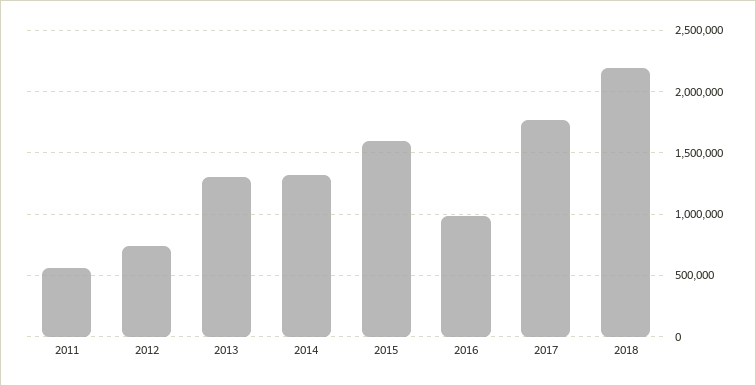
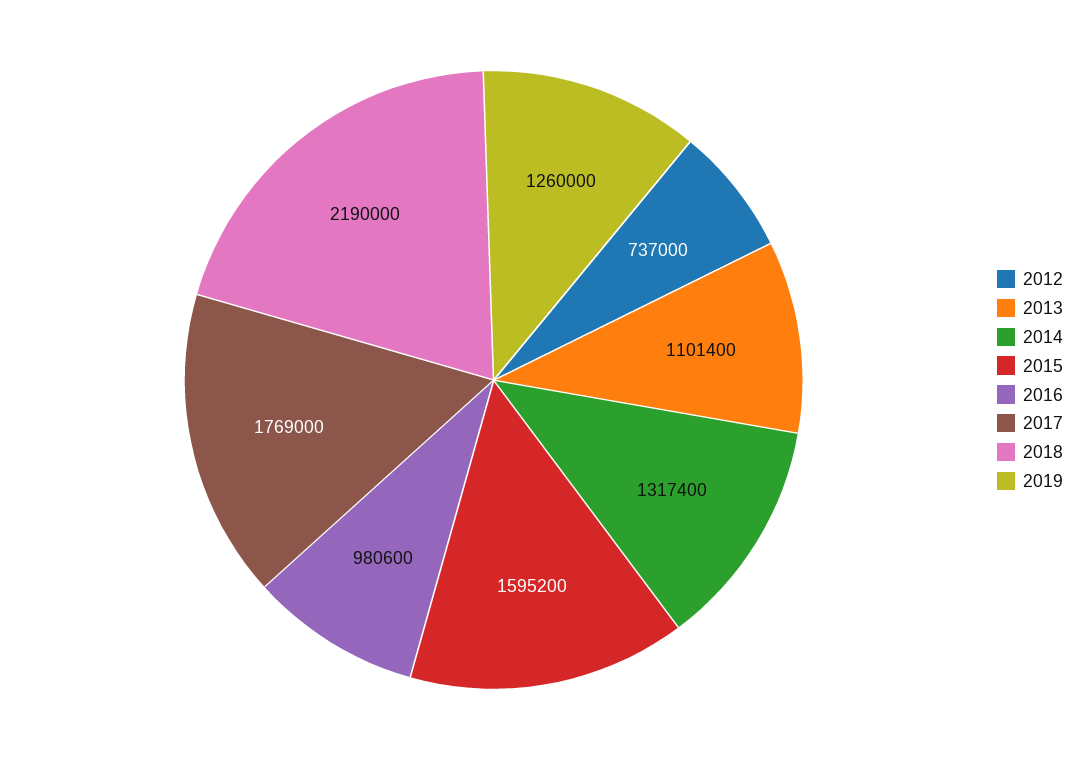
2011: 550000 -> none
2013: 1300000 -> 1101400
2019: none -> 1260000

